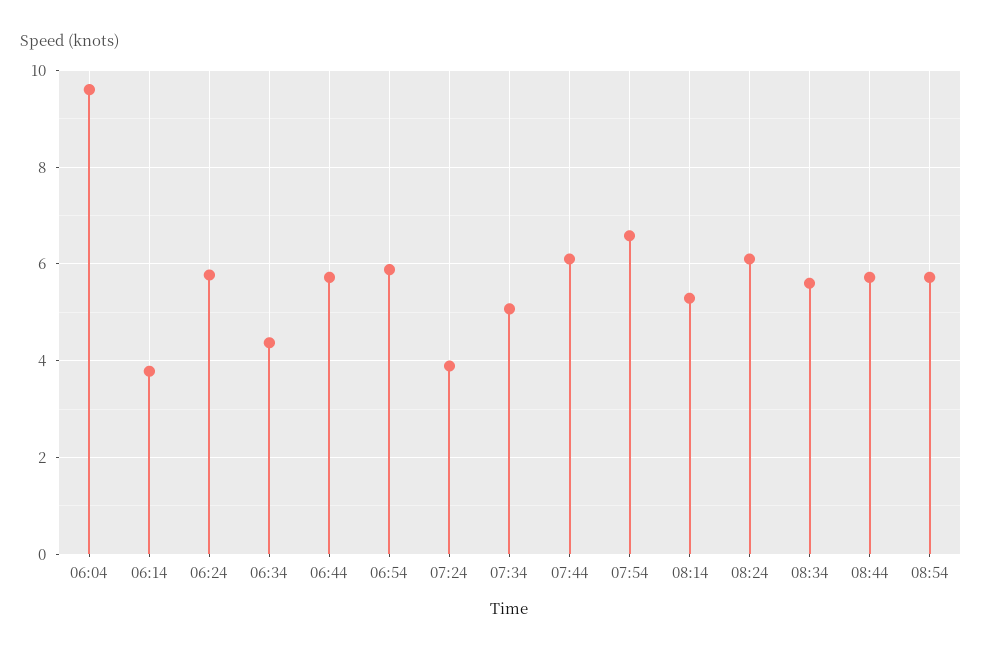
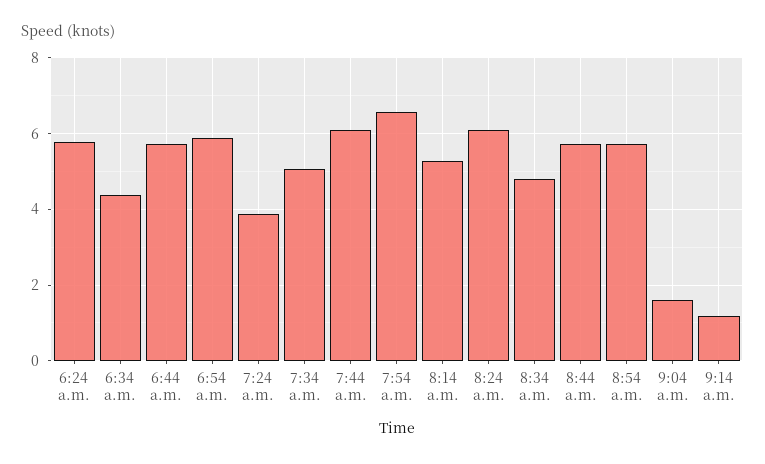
06:04: 9.6 -> none
06:14: 3.8 -> none
08:34: 5.6 -> 4.8
9:04 a.m.: none -> 1.6
9:14 a.m.: none -> 1.2

